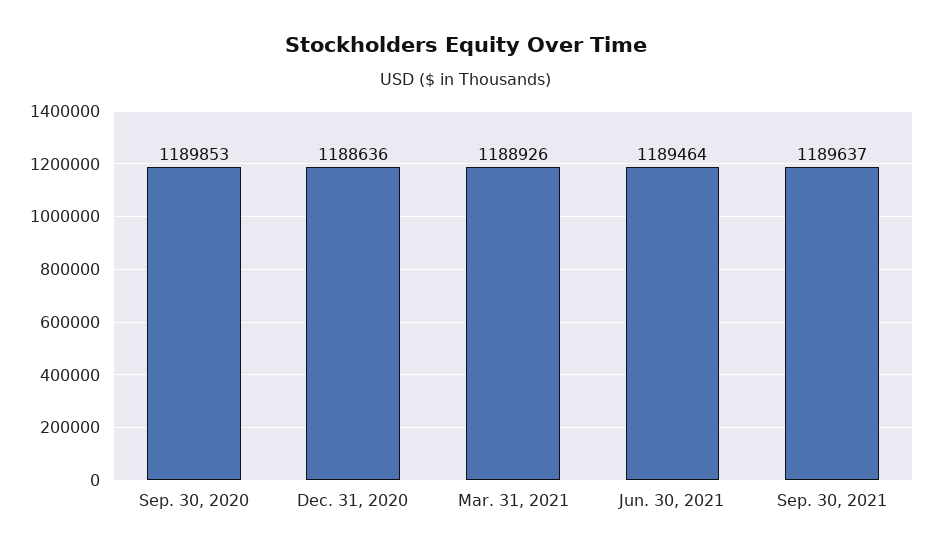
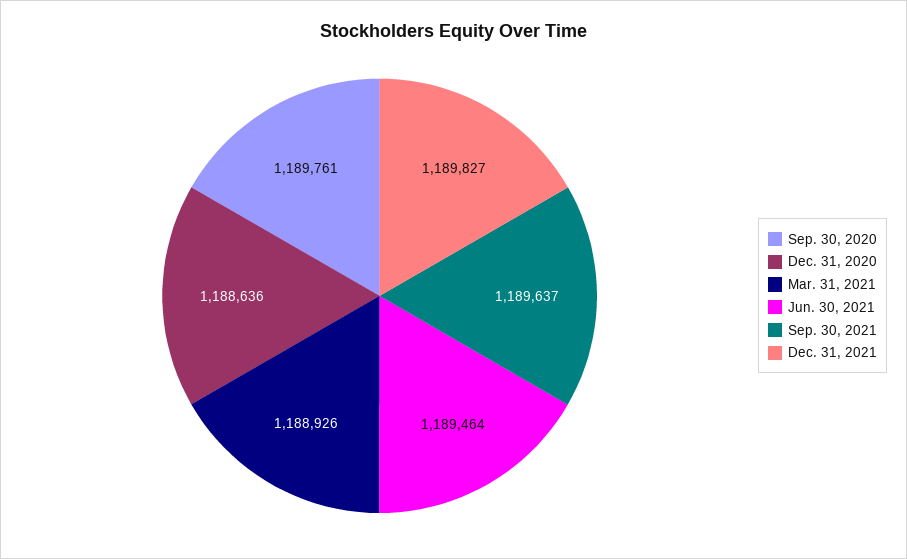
Sep. 30, 2020: 1189853 -> 1189761
Dec. 31, 2021: none -> 1189827

